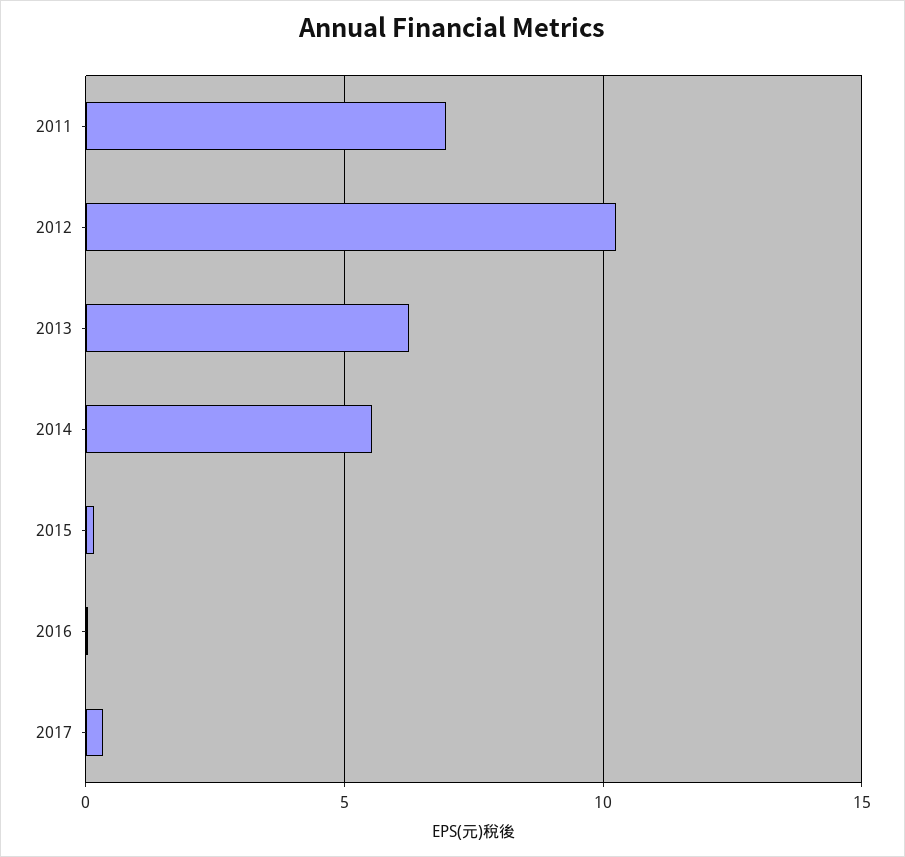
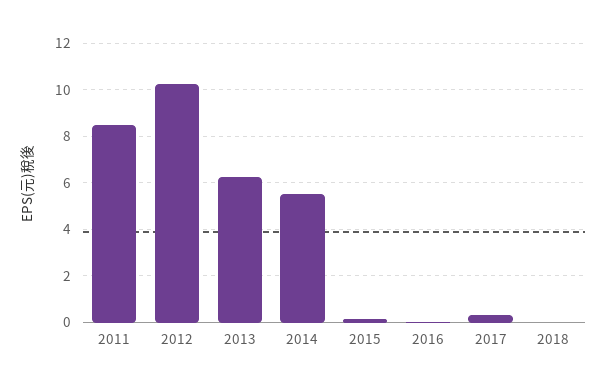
2011: 7 -> 8.5
2018: none -> 0

